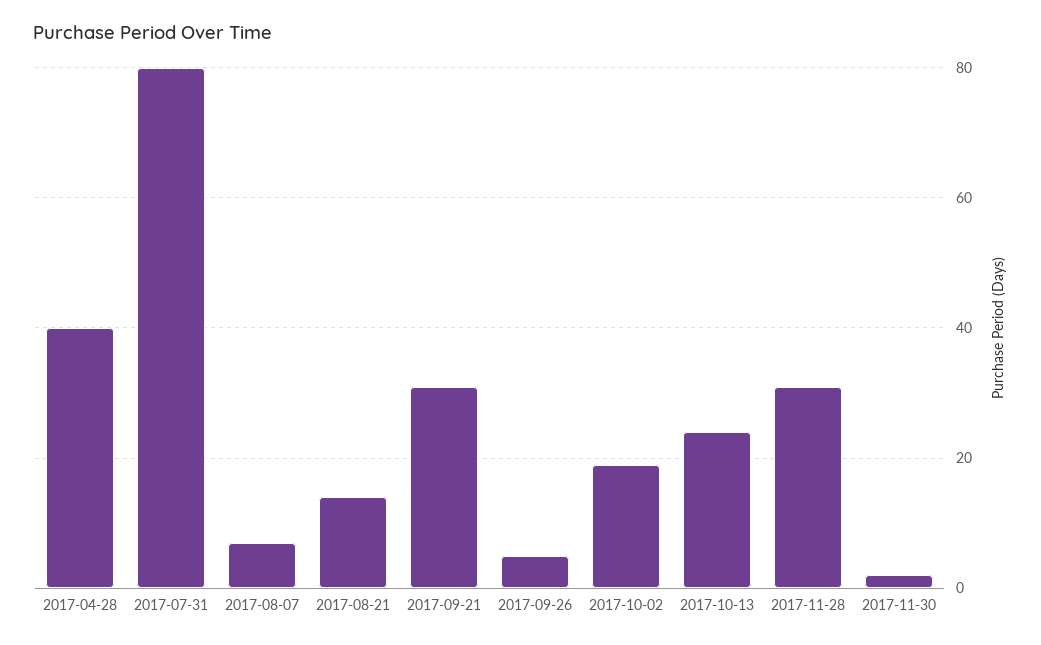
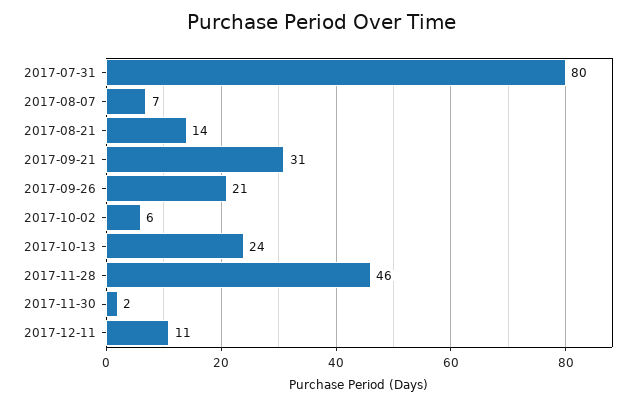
2017-04-28: 40 -> none
2017-09-26: 5 -> 21
2017-10-02: 20 -> 6
2017-11-28: 30 -> 46
2017-12-11: none -> 11

